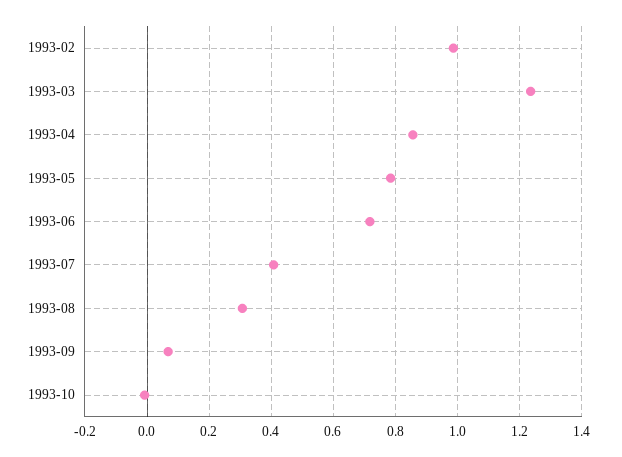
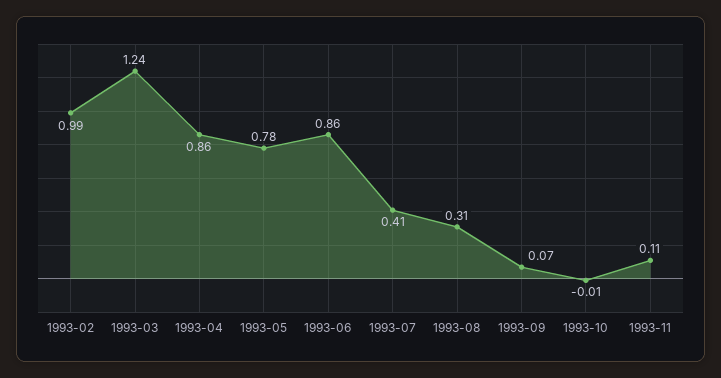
1993-06: 0.72 -> 0.86
1993-11: none -> 0.11

